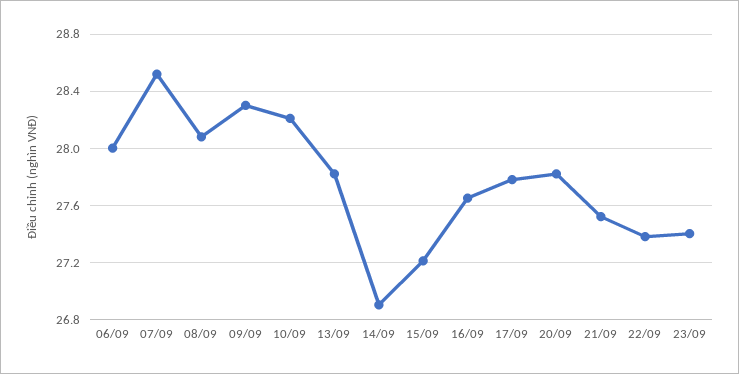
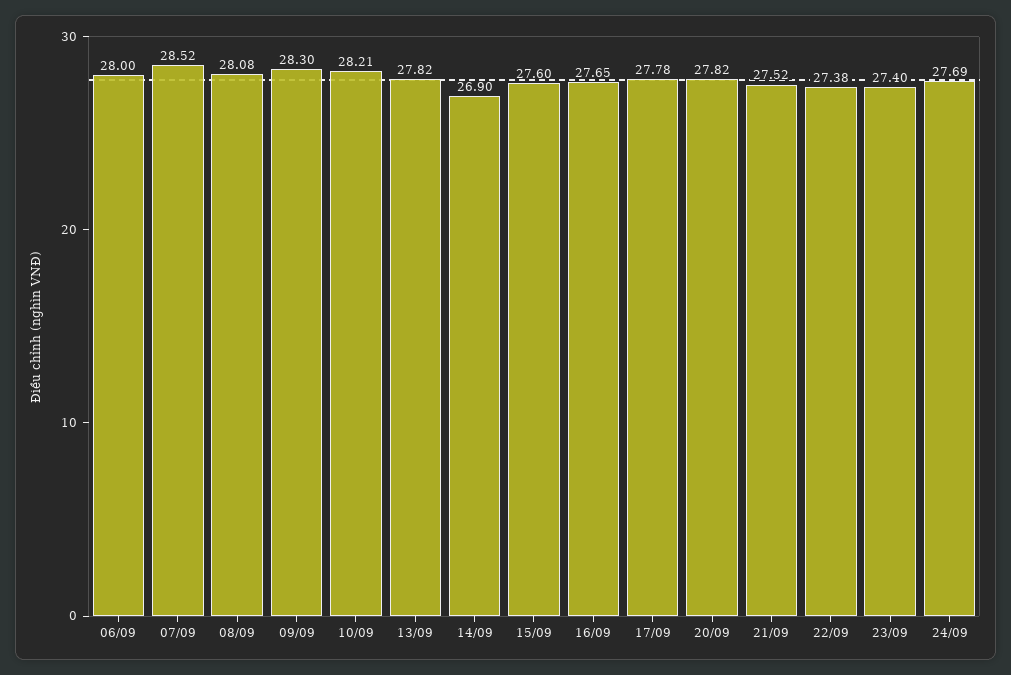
15/09: 27.2 -> 27.6
24/09: none -> 27.69

